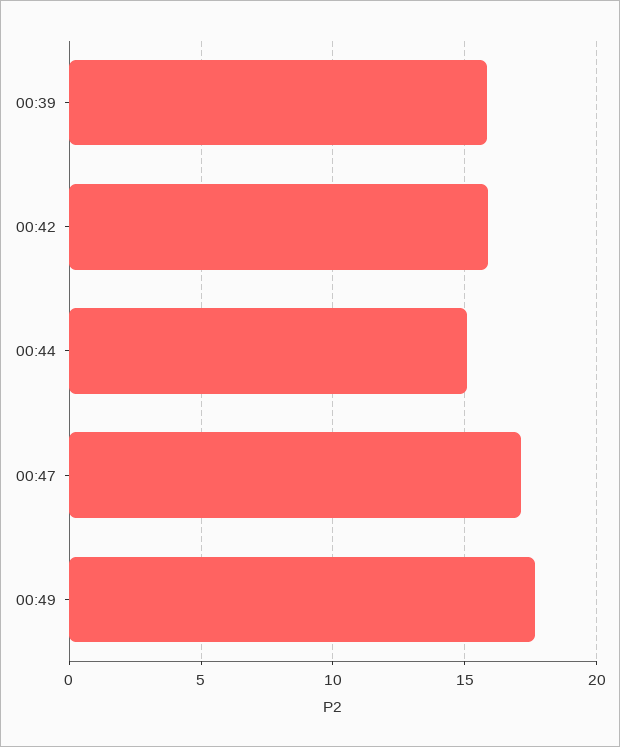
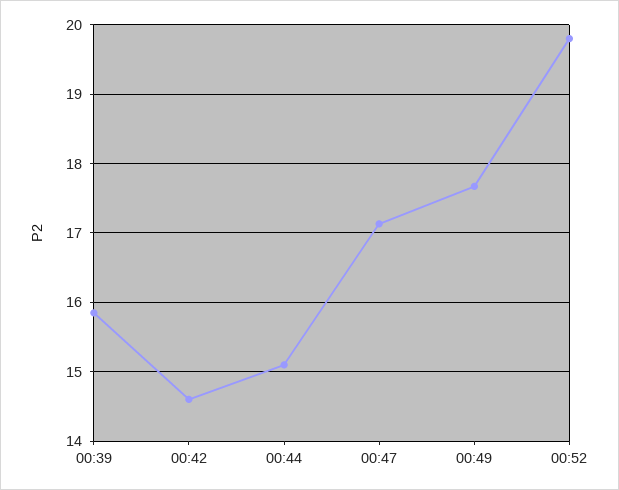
00:42: 16 -> 14.6
00:52: none -> 19.8

